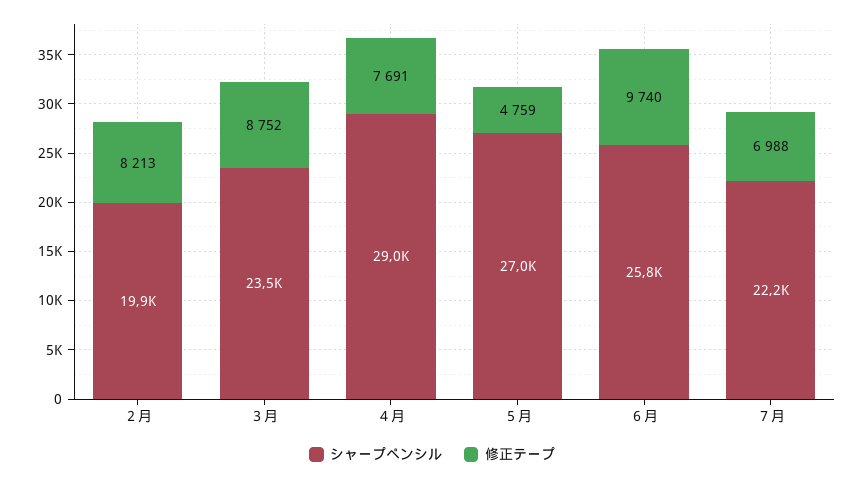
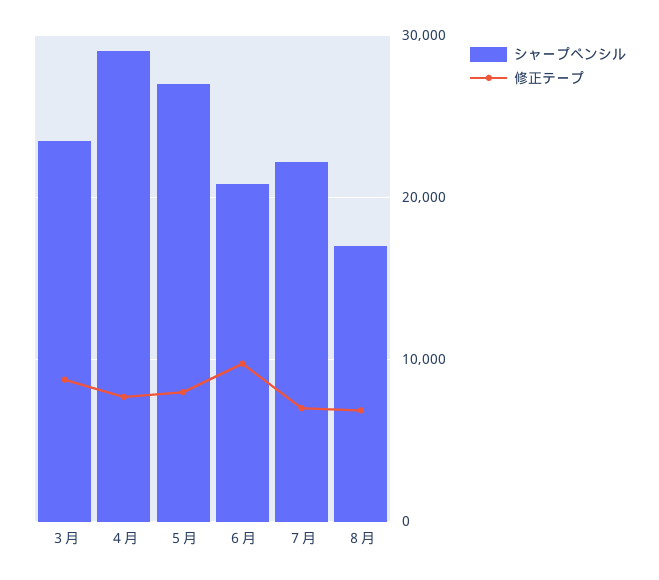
シャープペンシル, ２月: 19900 -> none
修正テープ, ２月: 8213 -> none
修正テープ, ５月: 4759 -> 8000
シャープペンシル, ６月: 25800 -> 21000
シャープペンシル, ８月: none -> 17000
修正テープ, ８月: none -> 7000

